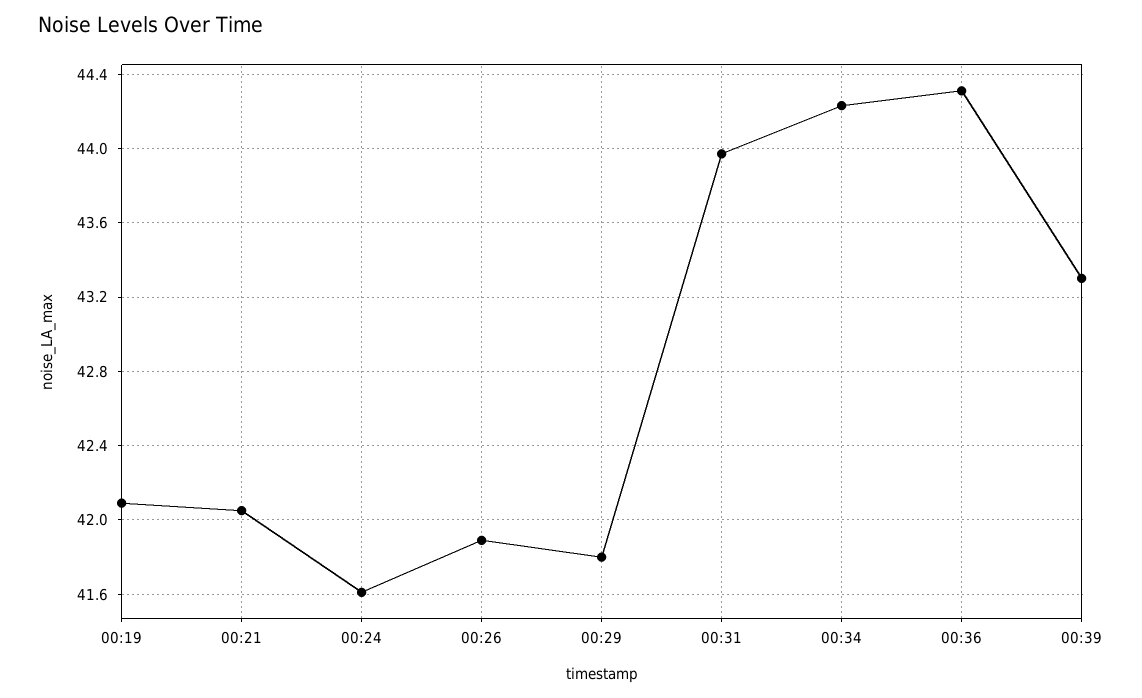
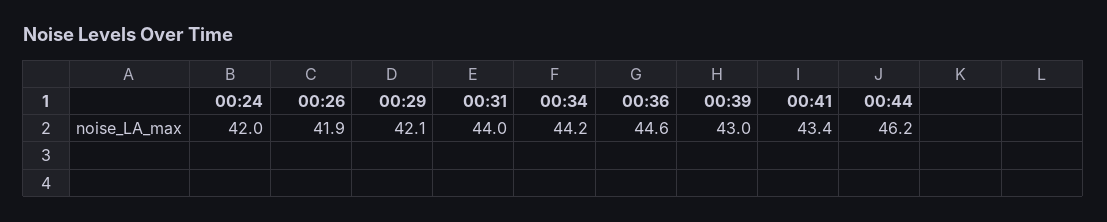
00:19: 42.1 -> none
00:21: 42.05 -> none
00:24: 41.6 -> 42
00:29: 41.8 -> 42.1
00:36: 44.3 -> 44.6
00:39: 43.3 -> 43
00:41: none -> 43.4
00:44: none -> 46.2

